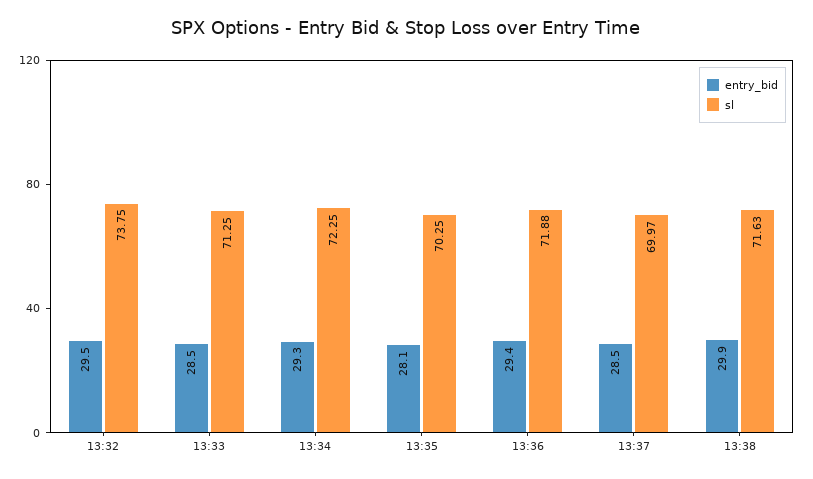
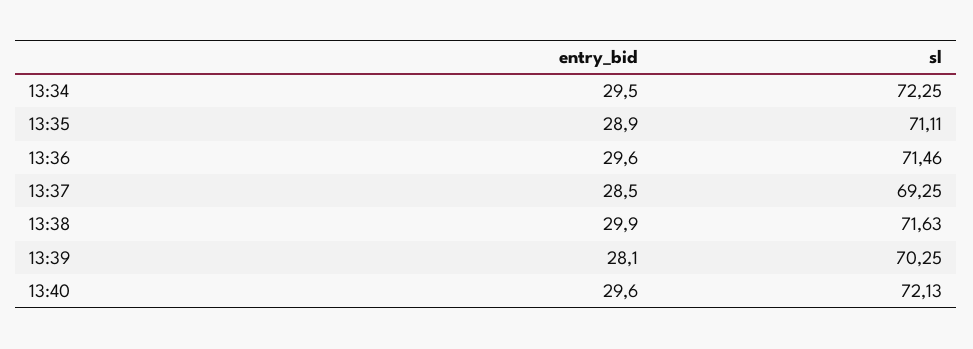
entry_bid, 13:32: 29.5 -> none
sl, 13:32: 73.75 -> none
entry_bid, 13:33: 28.5 -> none
sl, 13:33: 71.25 -> none
entry_bid, 13:34: 29.3 -> 29.5
entry_bid, 13:35: 28.1 -> 28.9
sl, 13:35: 70.25 -> 71.11
entry_bid, 13:36: 29.4 -> 29.6
sl, 13:36: 71.88 -> 71.46
sl, 13:37: 69.97 -> 69.25
entry_bid, 13:39: none -> 28.1
sl, 13:39: none -> 70.25
entry_bid, 13:40: none -> 29.6
sl, 13:40: none -> 72.13

